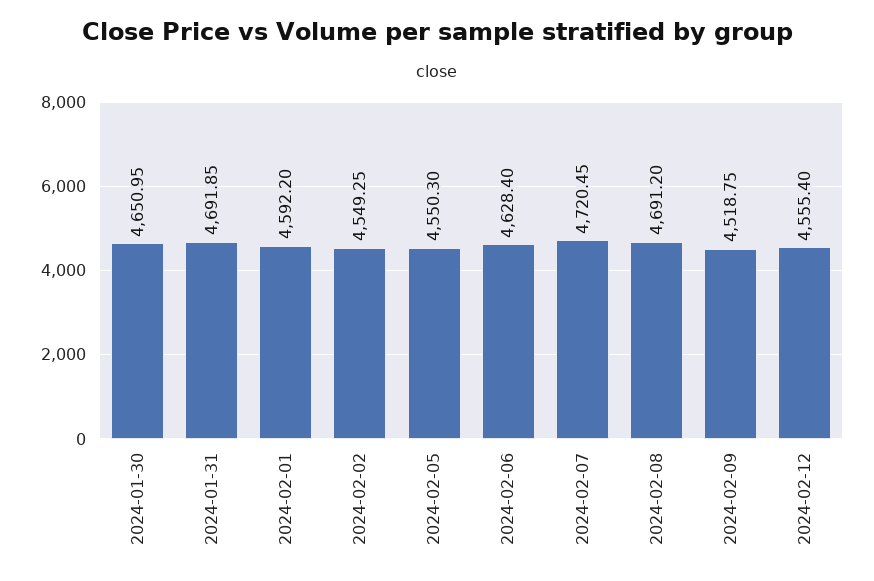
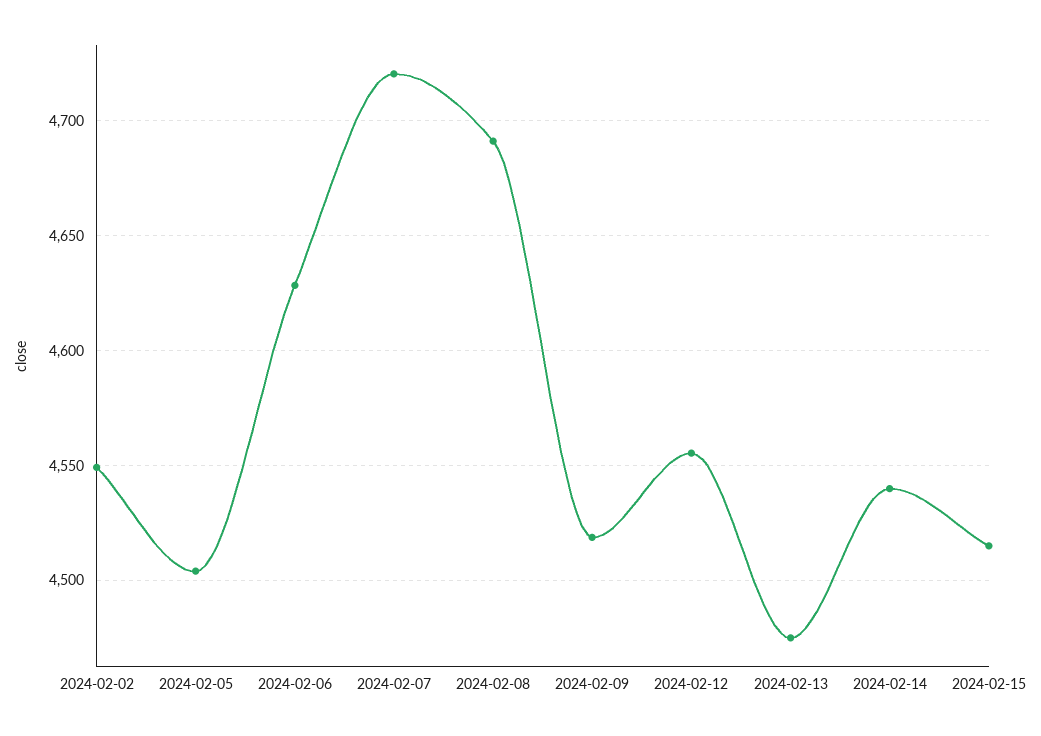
2024-01-30: 4650.95 -> none
2024-01-31: 4691.85 -> none
2024-02-01: 4592.2 -> none
2024-02-05: 4550.3 -> 4505
2024-02-13: none -> 4475
2024-02-14: none -> 4540
2024-02-15: none -> 4515

